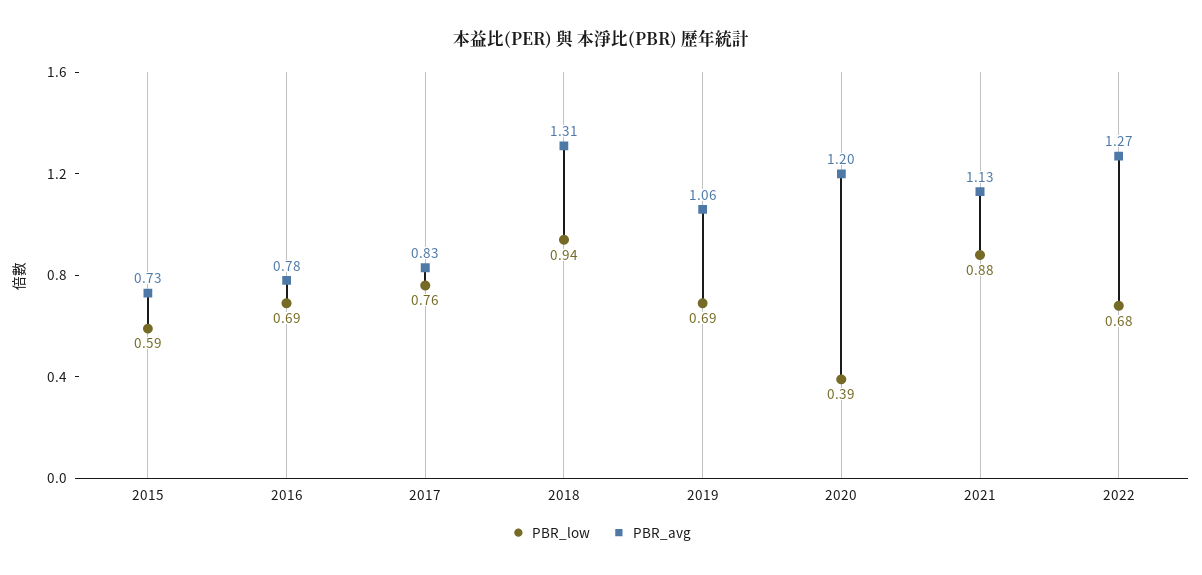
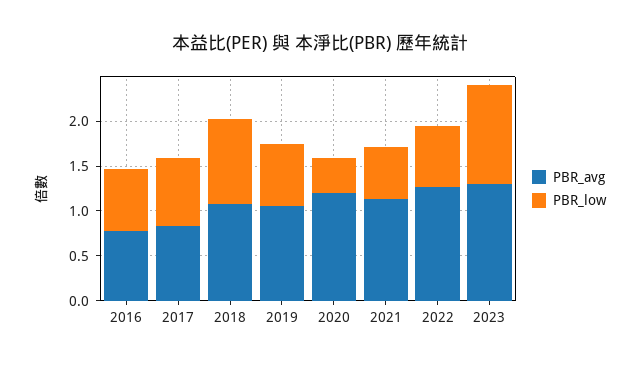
PBR_low, 2015: 0.59 -> none
PBR_avg, 2015: 0.73 -> none
PBR_avg, 2018: 1.31 -> 1.1
PBR_low, 2021: 0.88 -> 0.6
PBR_avg, 2023: none -> 1.3
PBR_low, 2023: none -> 1.1

